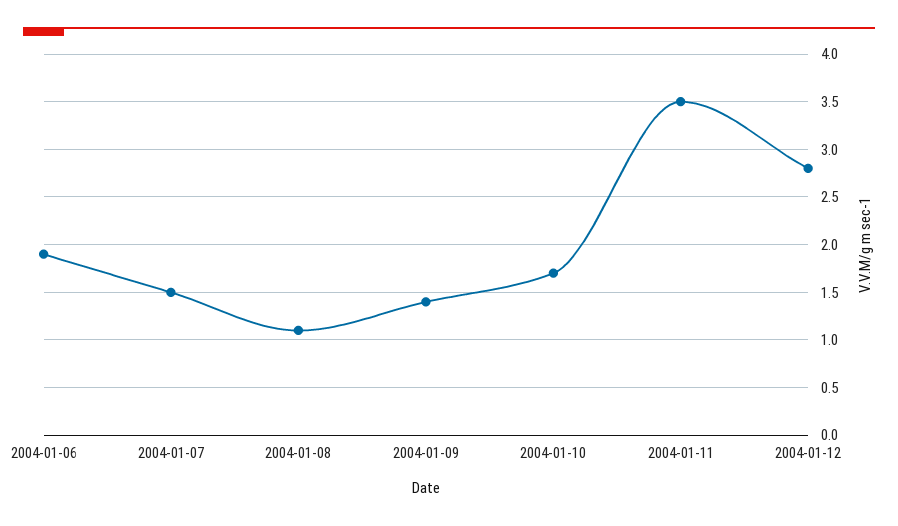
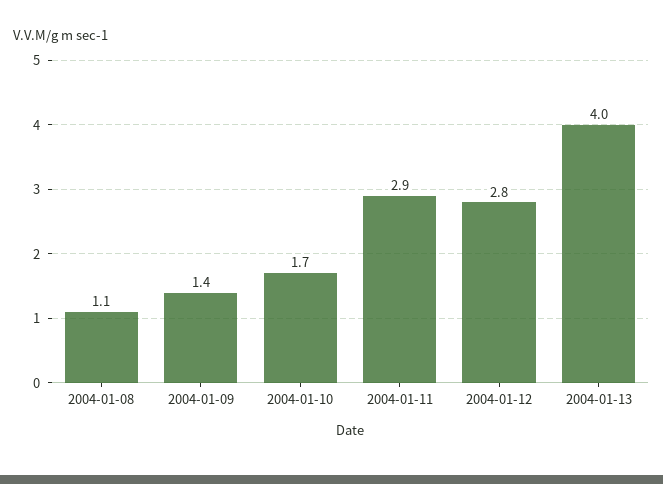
2004-01-06: 1.9 -> none
2004-01-07: 1.5 -> none
2004-01-11: 3.5 -> 2.9
2004-01-13: none -> 4

